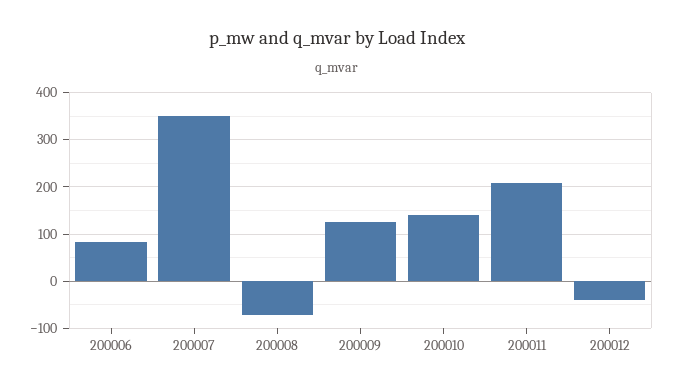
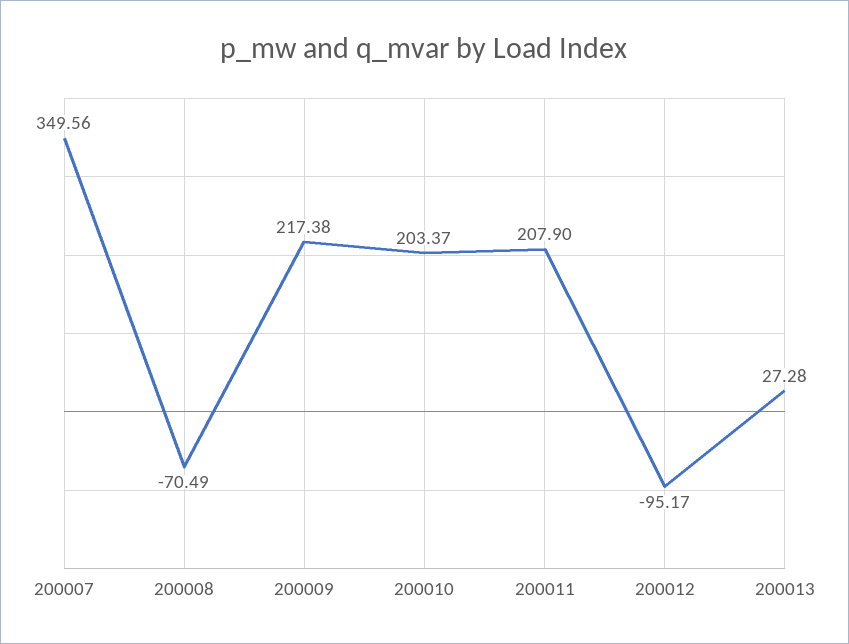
200006: 80 -> none
200009: 120 -> 217.38
200010: 140 -> 203.37
200012: -40 -> -95.17
200013: none -> 27.28

